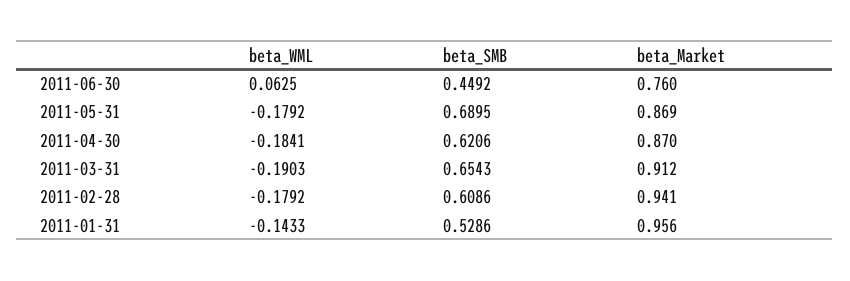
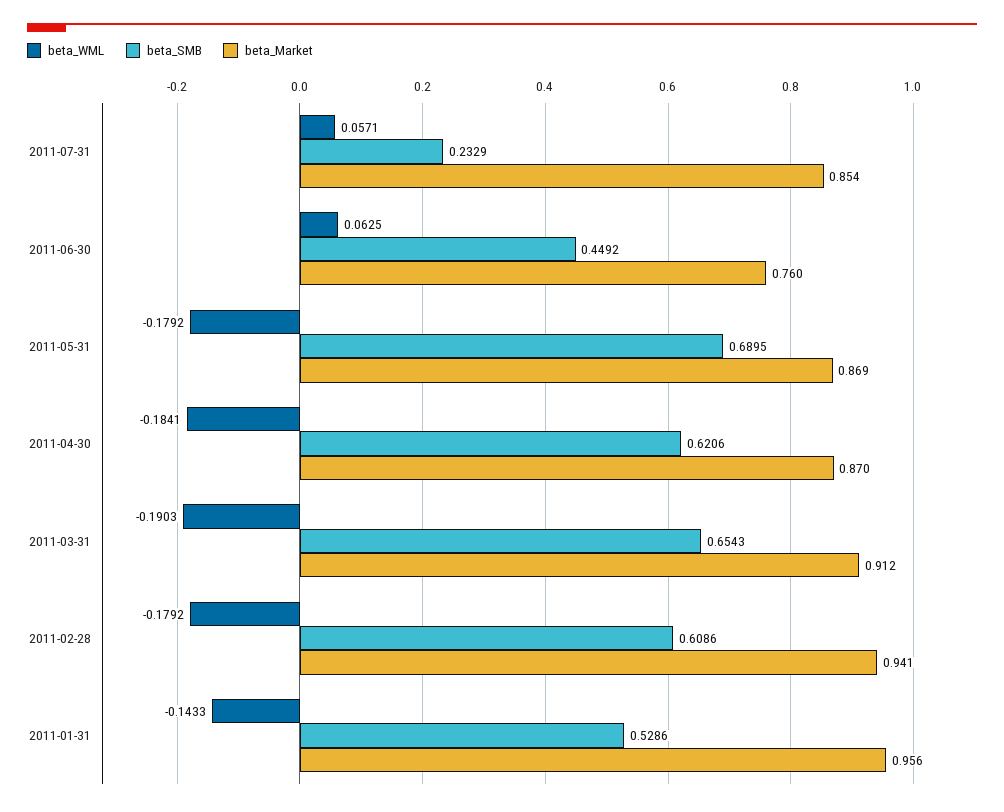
beta_WML, 2011-07-31: none -> 0.0571
beta_SMB, 2011-07-31: none -> 0.2329
beta_Market, 2011-07-31: none -> 0.854

